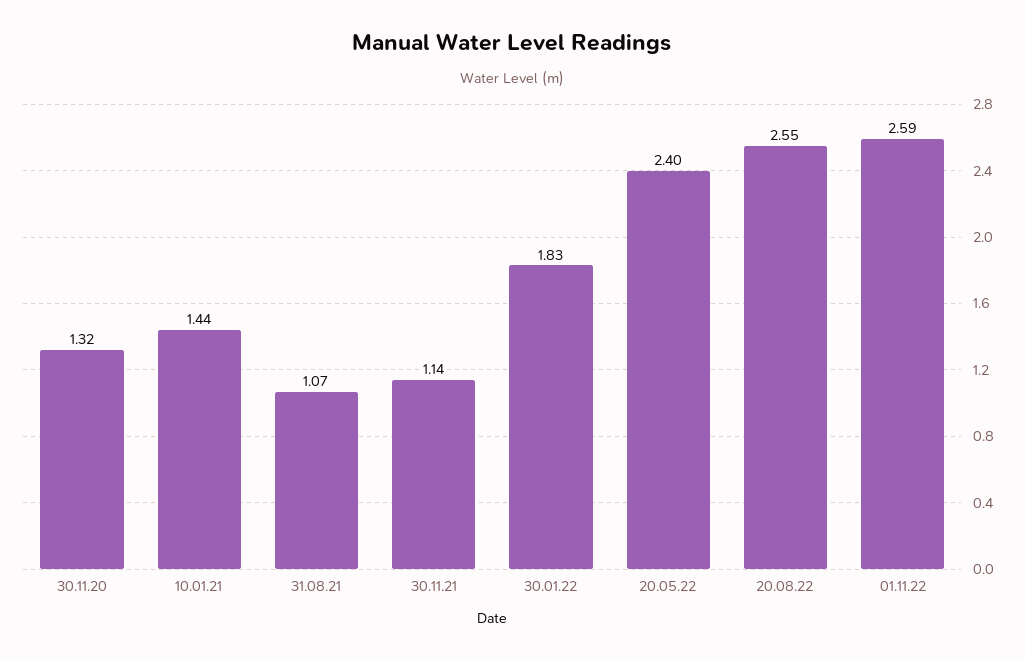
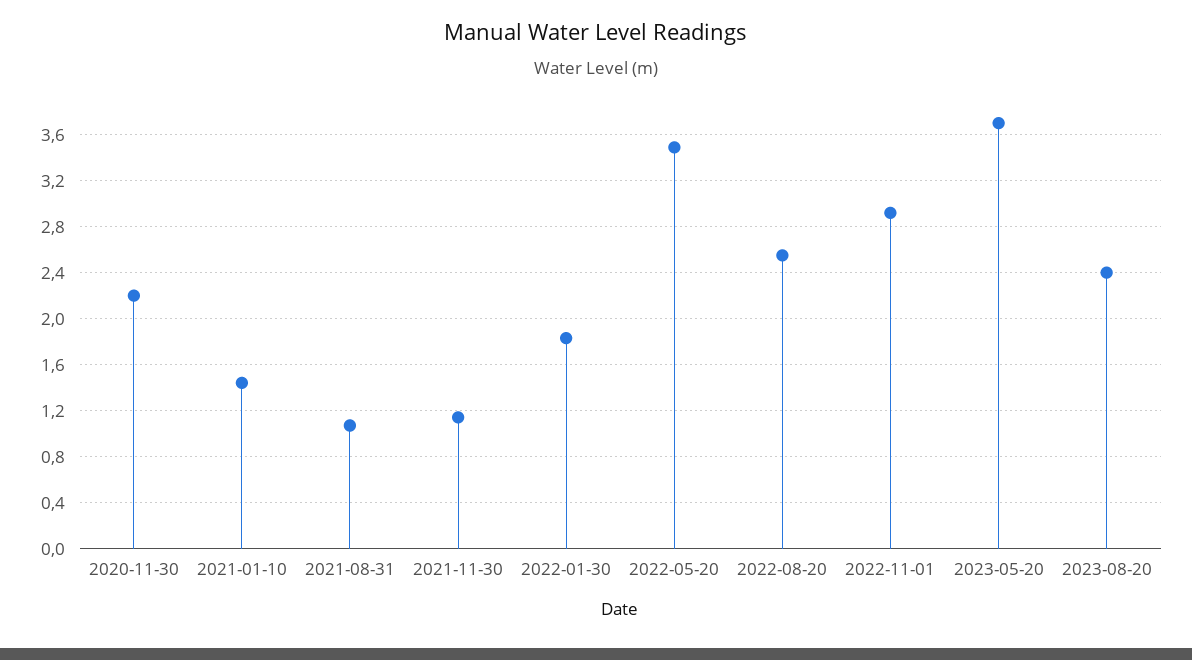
30.11.20: 1.32 -> 2.2
20.05.22: 2.4 -> 3.5
01.11.22: 2.59 -> 2.9
2023-05-20: none -> 3.7
2023-08-20: none -> 2.4

